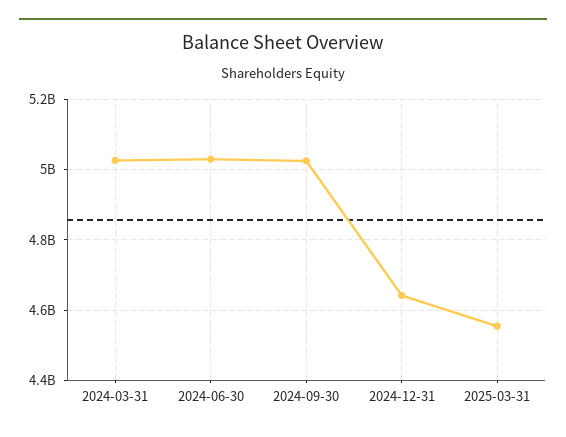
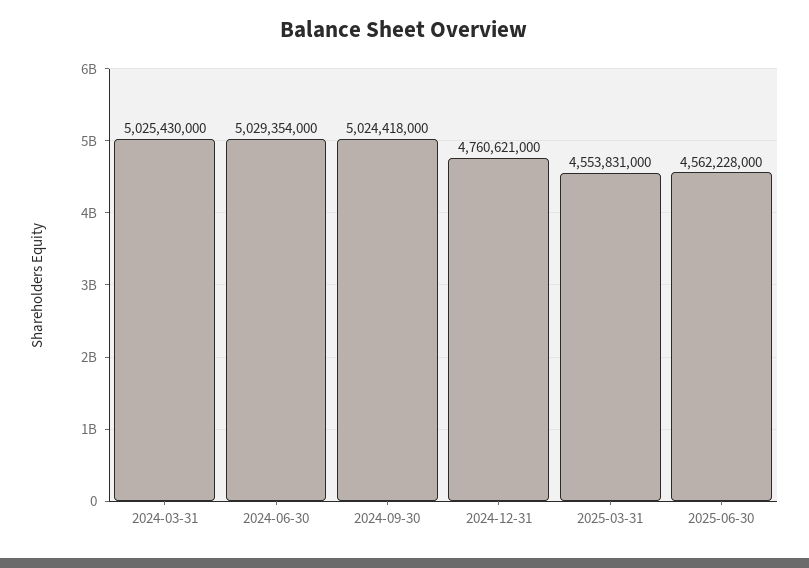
2024-12-31: 4640000000 -> 4760621000
2025-06-30: none -> 4562228000

